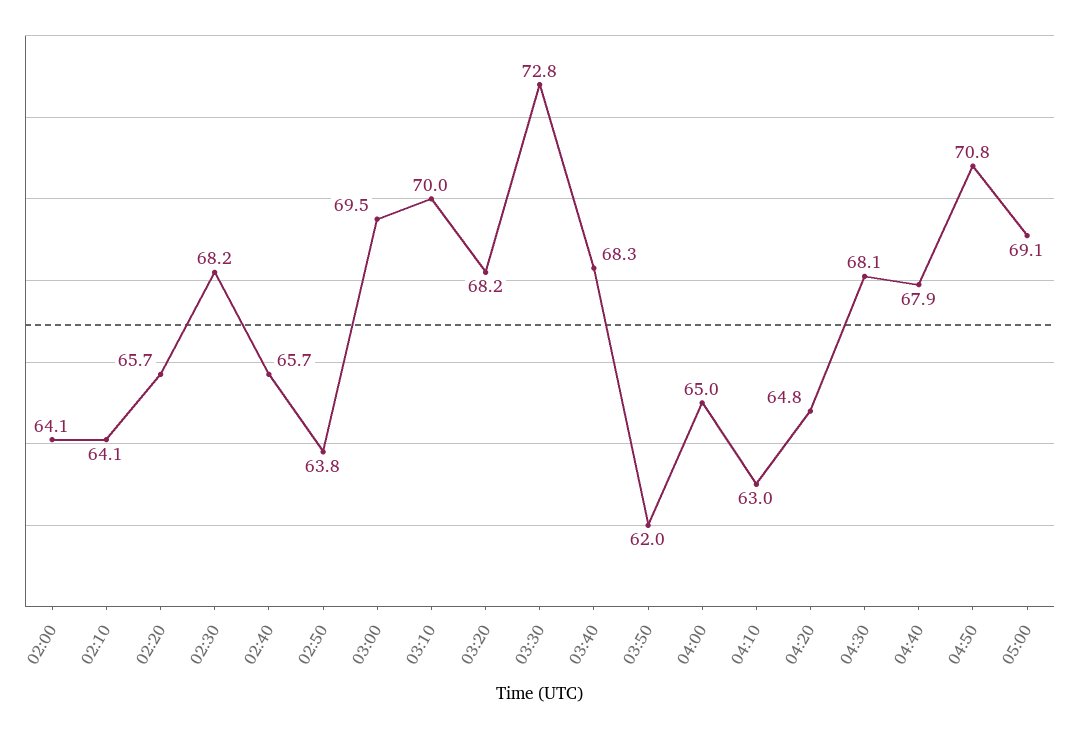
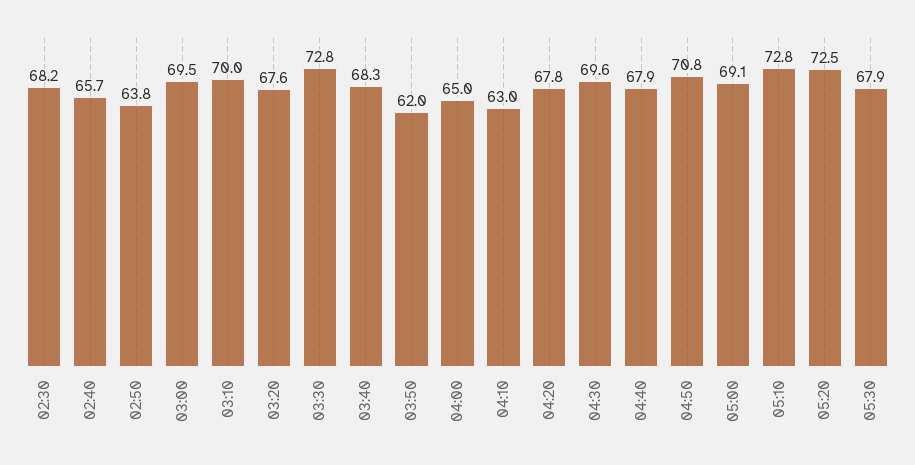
02:00: 64.1 -> none
02:10: 64.1 -> none
02:20: 65.7 -> none
03:20: 68.2 -> 67.6
04:20: 64.8 -> 67.8
04:30: 68.1 -> 69.6
05:10: none -> 72.8
05:20: none -> 72.5
05:30: none -> 67.9

